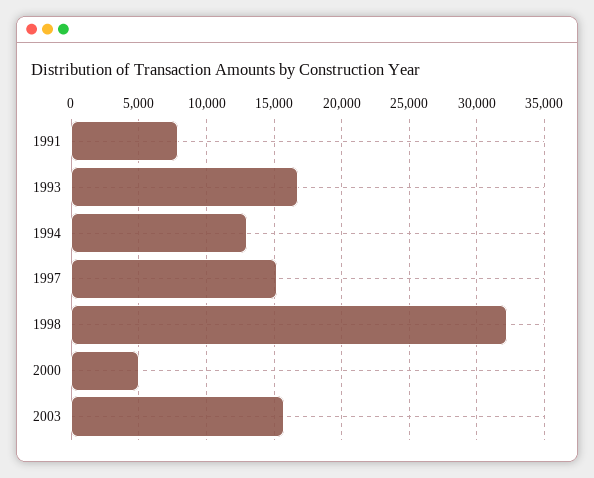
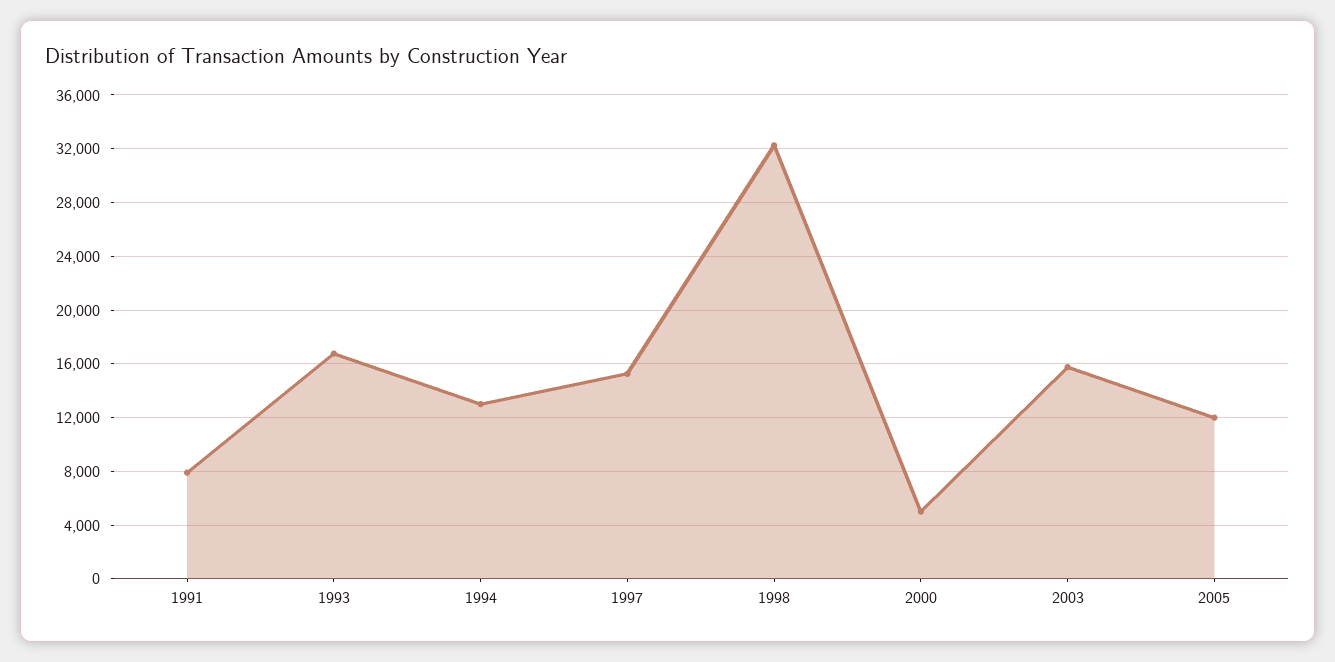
2005: none -> 12000

